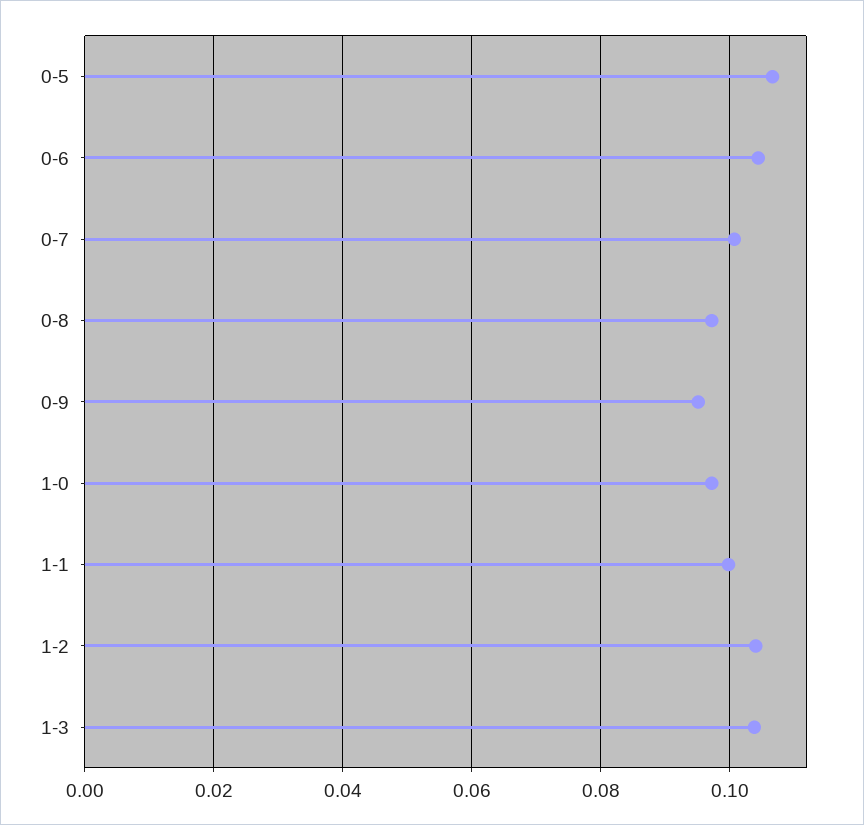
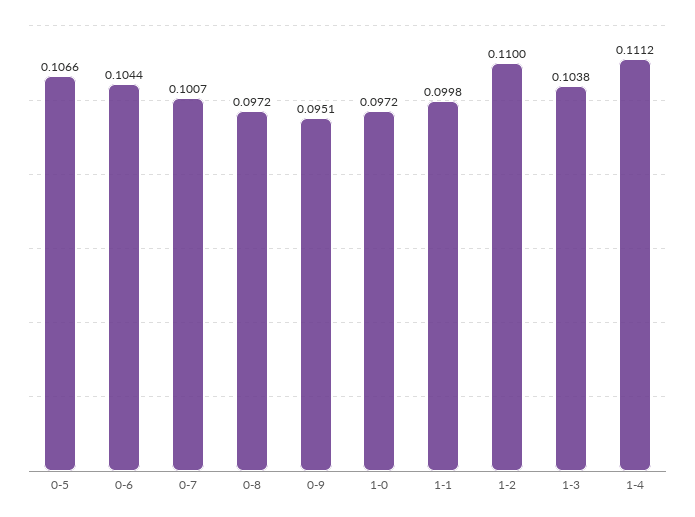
1-2: 0.104 -> 0.11
1-4: none -> 0.1112

